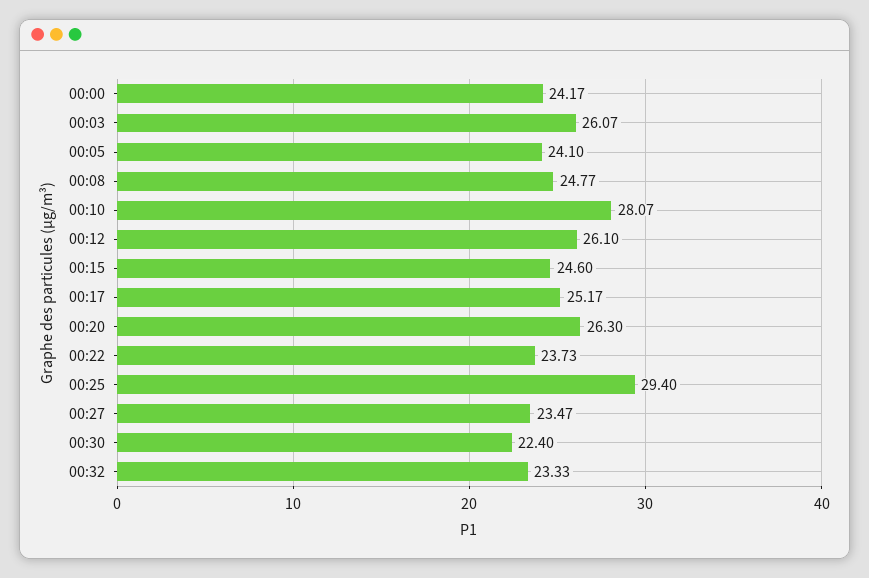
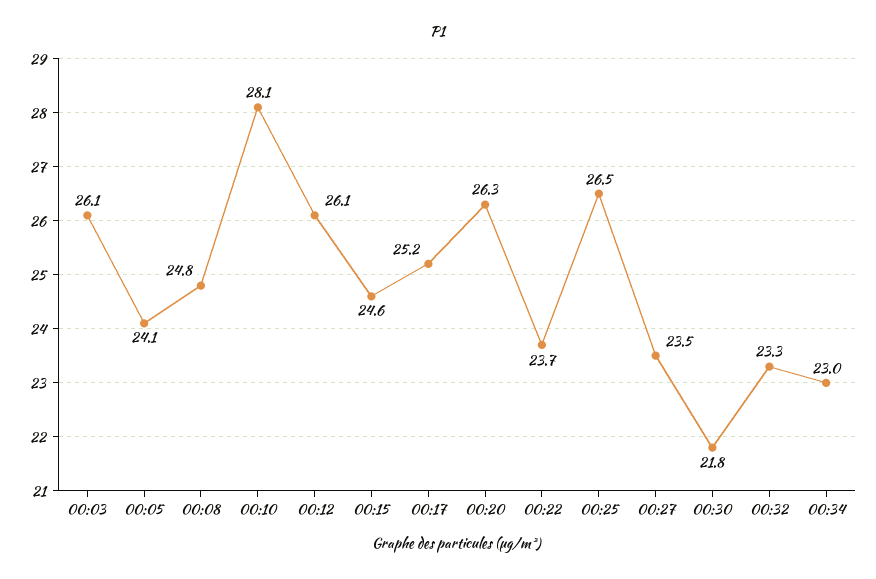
00:00: 24.17 -> none
00:25: 29.4 -> 26.5
00:30: 22.4 -> 21.8
00:34: none -> 23

